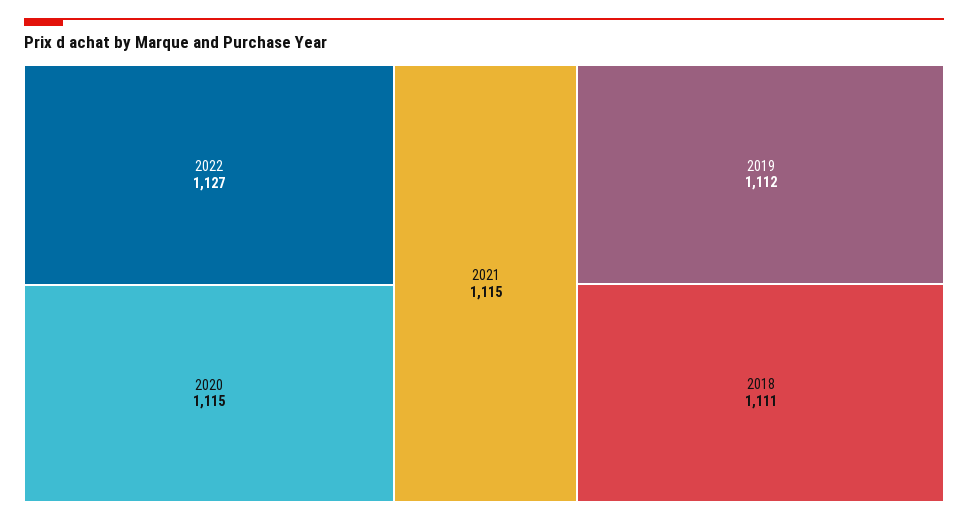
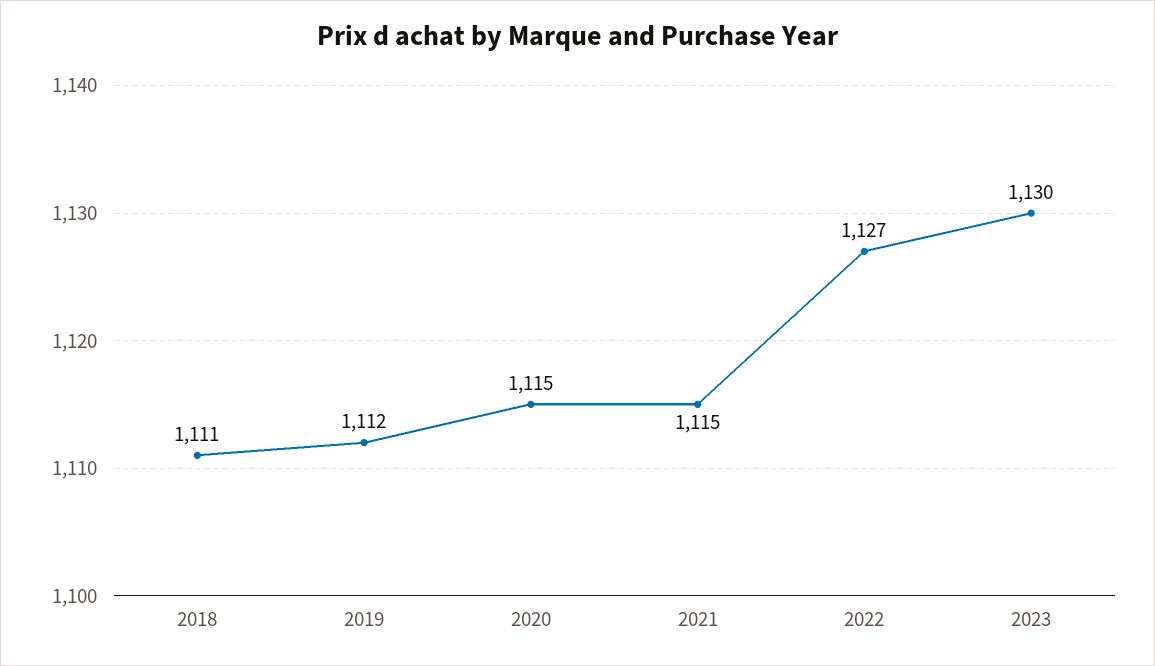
2023: none -> 1130

